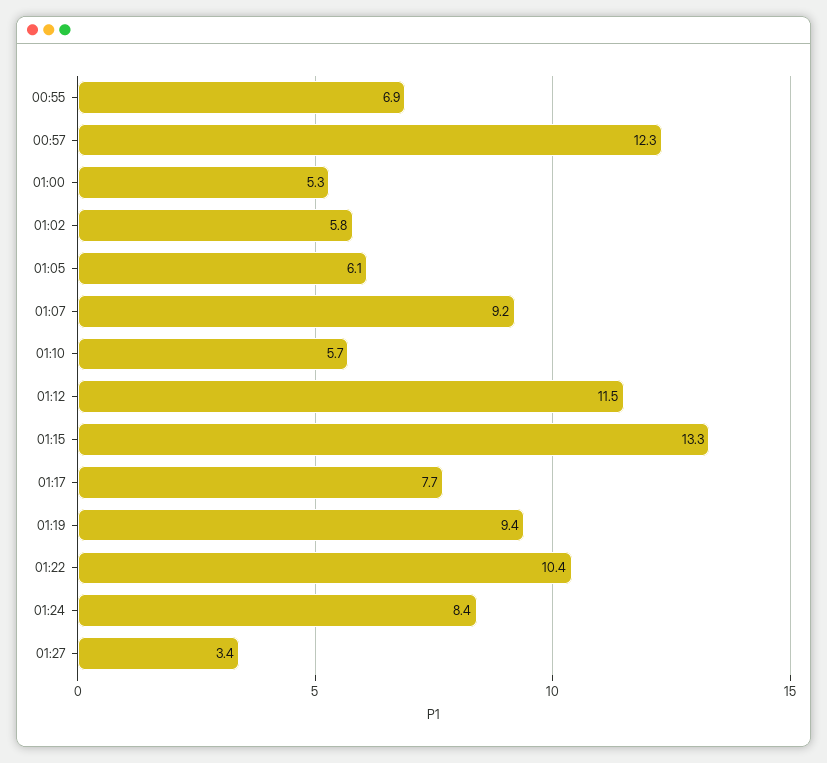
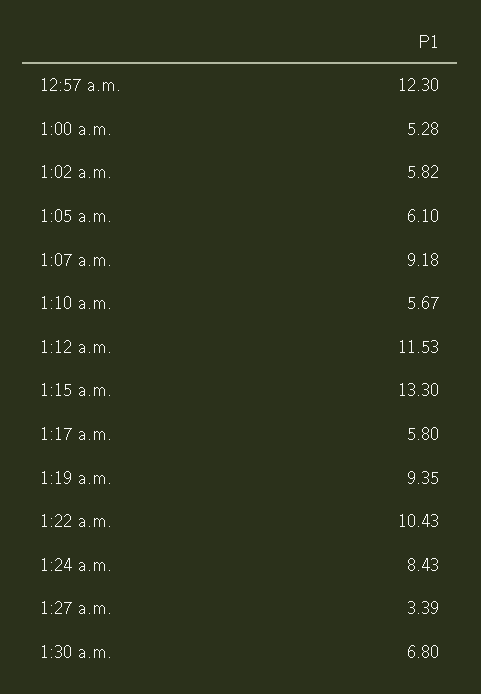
00:55: 6.9 -> none
01:17: 7.7 -> 5.8
1:30 a.m.: none -> 6.8

